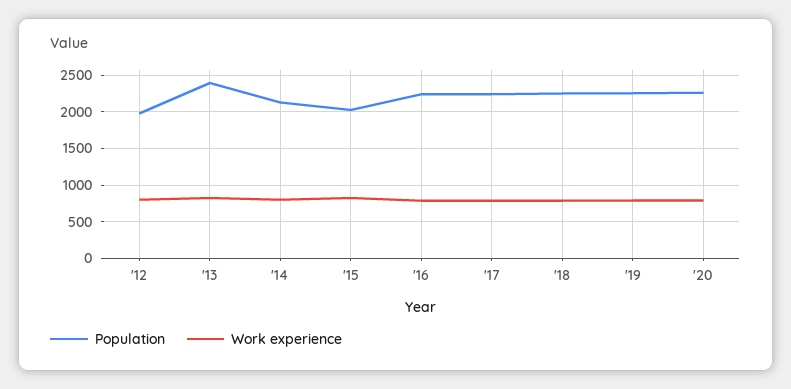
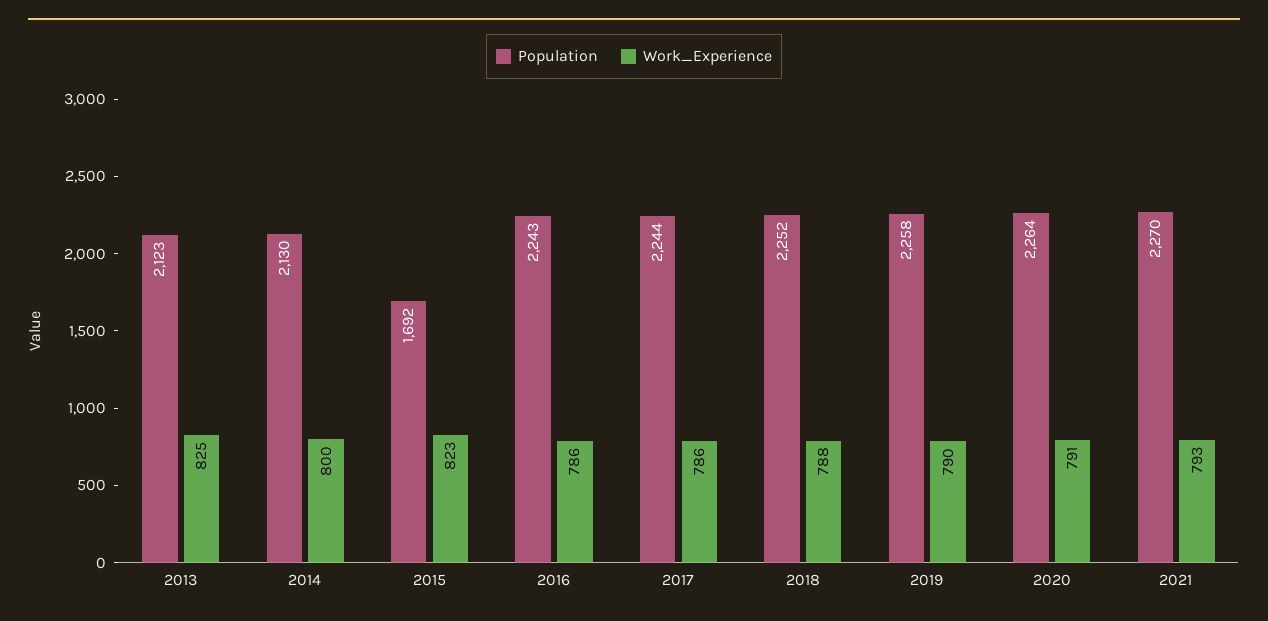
Population, '12: 2000 -> none
Work experience, '12: 800 -> none
Population, '13: 2400 -> 2123
Population, '15: 2000 -> 1692
Population, 2021: none -> 2270
Work experience, 2021: none -> 793

